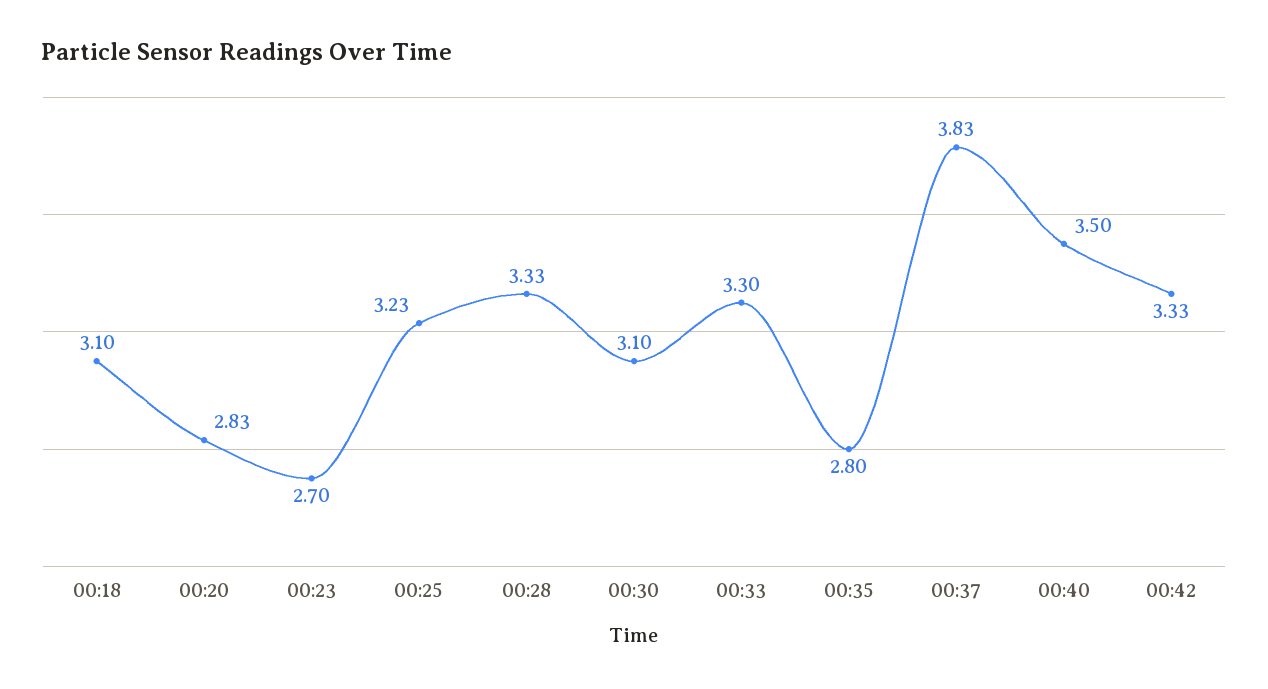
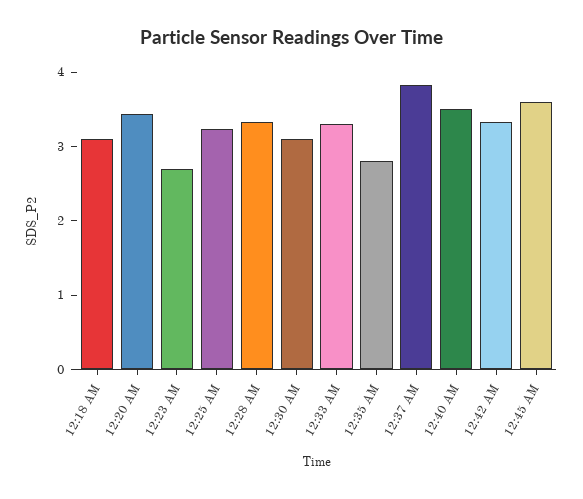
00:20: 2.83 -> 3.4
12:45 AM: none -> 3.6

